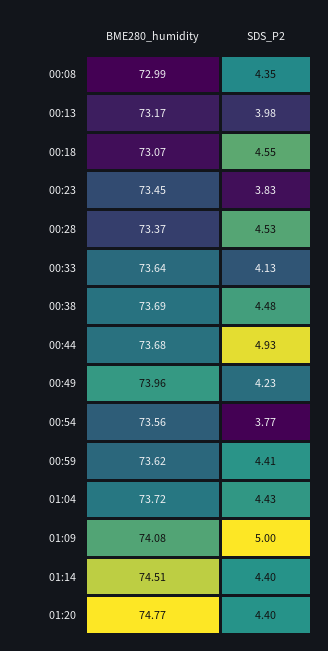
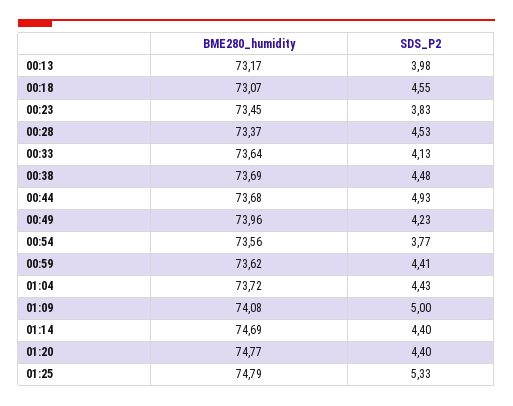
BME280_humidity, 00:08: 72.99 -> none
SDS_P2, 00:08: 4.35 -> none
BME280_humidity, 01:14: 74.51 -> 74.69
BME280_humidity, 01:25: none -> 74.79
SDS_P2, 01:25: none -> 5.33

